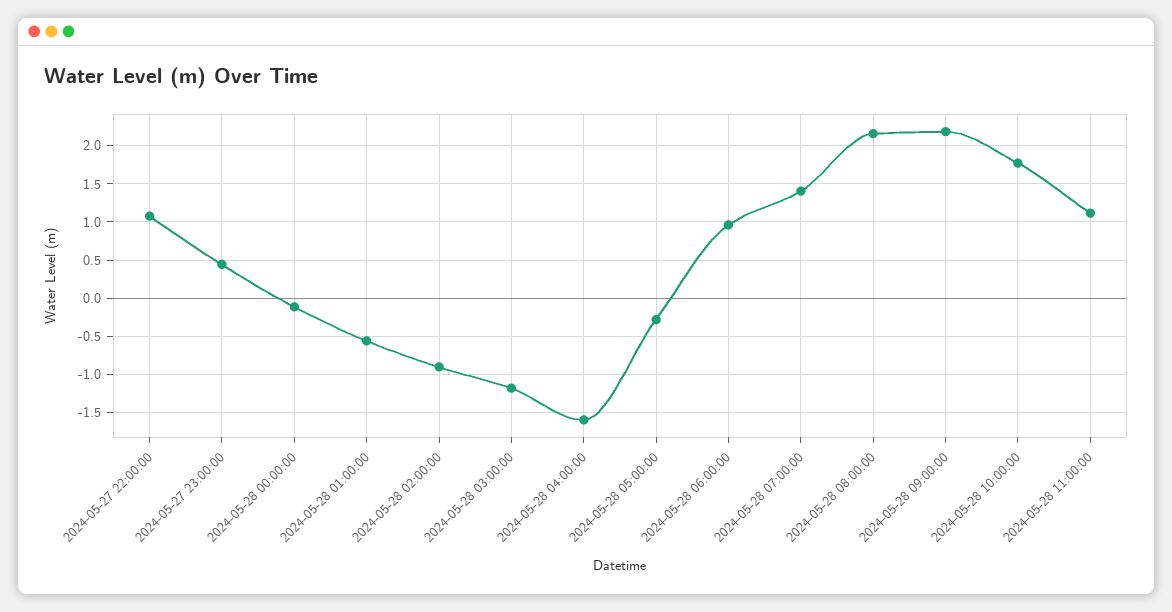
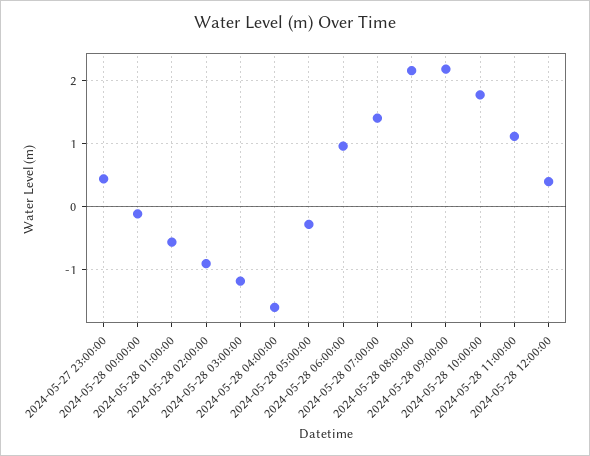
2024-05-27 22:00:00: 1.1 -> none
2024-05-28 12:00:00: none -> 0.4

